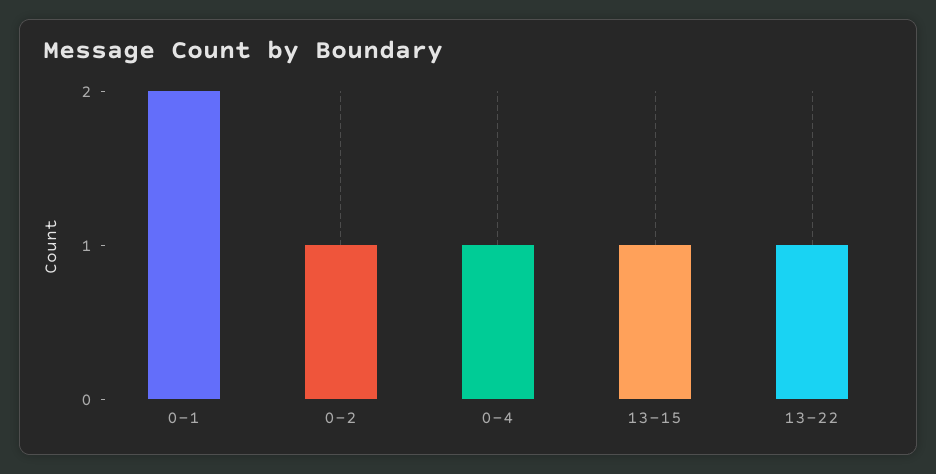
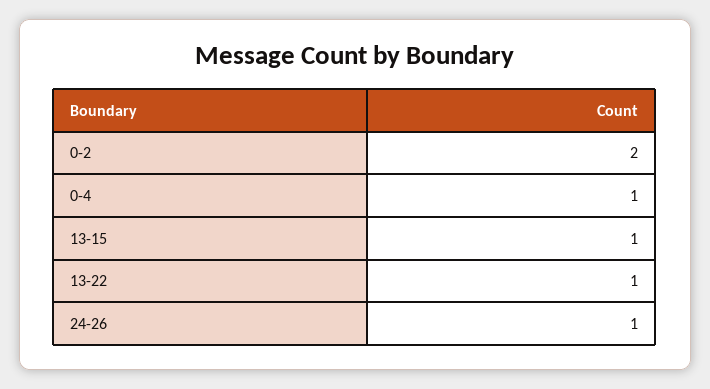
0-1: 2 -> none
0-2: 1 -> 2
24-26: none -> 1

